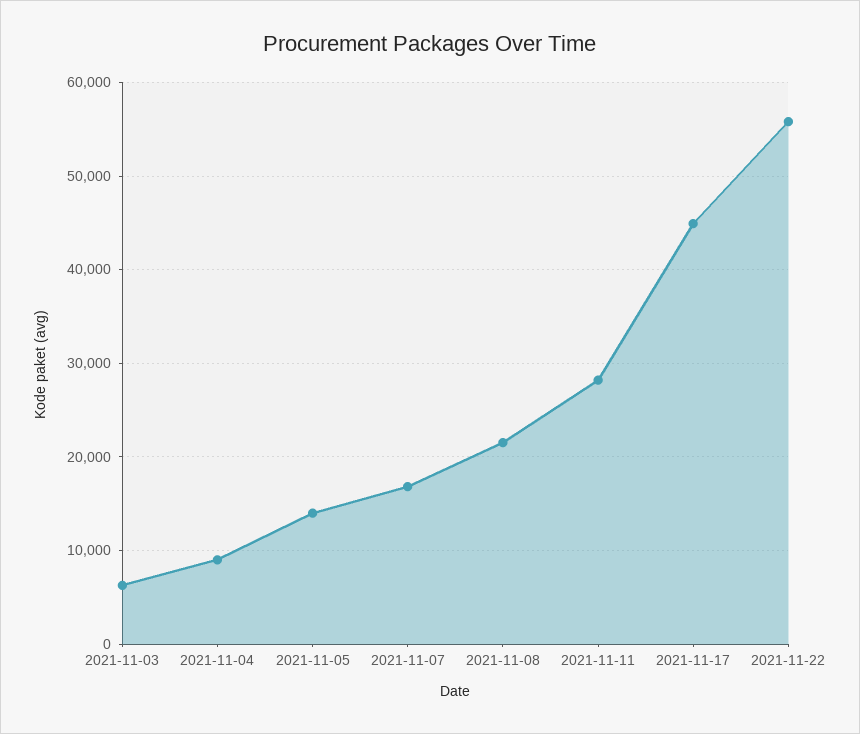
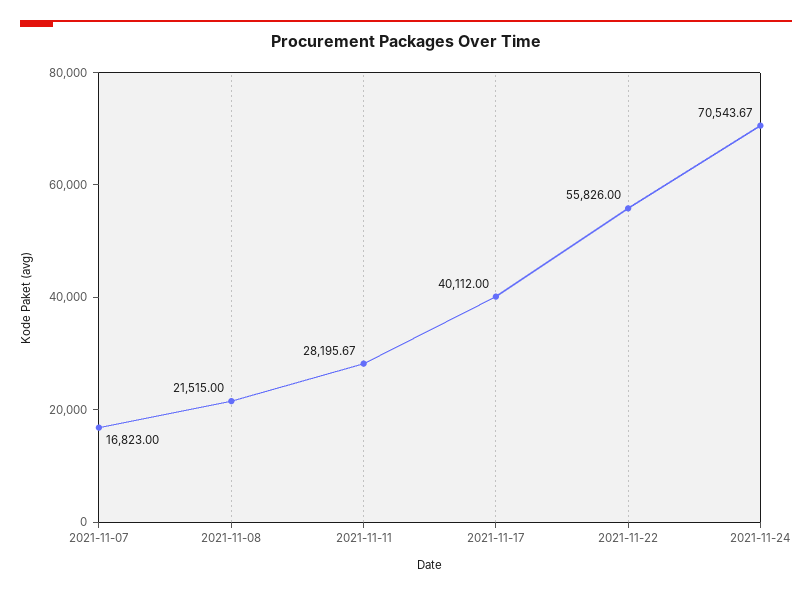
2021-11-03: 6000 -> none
2021-11-04: 9000 -> none
2021-11-05: 14000 -> none
2021-11-17: 45000 -> 40112
2021-11-24: none -> 70543.67

